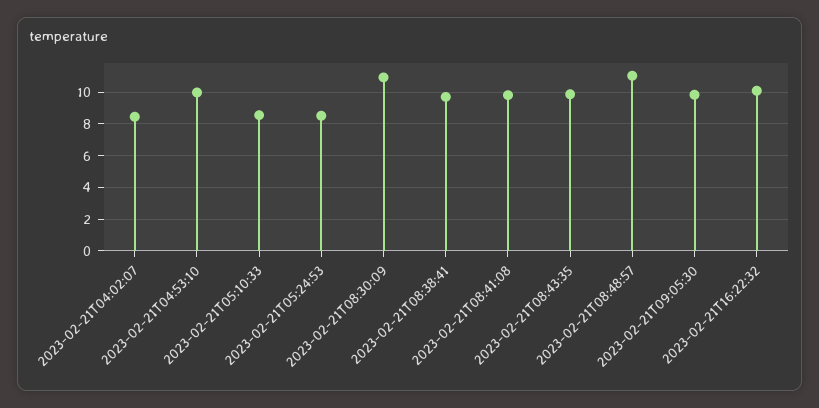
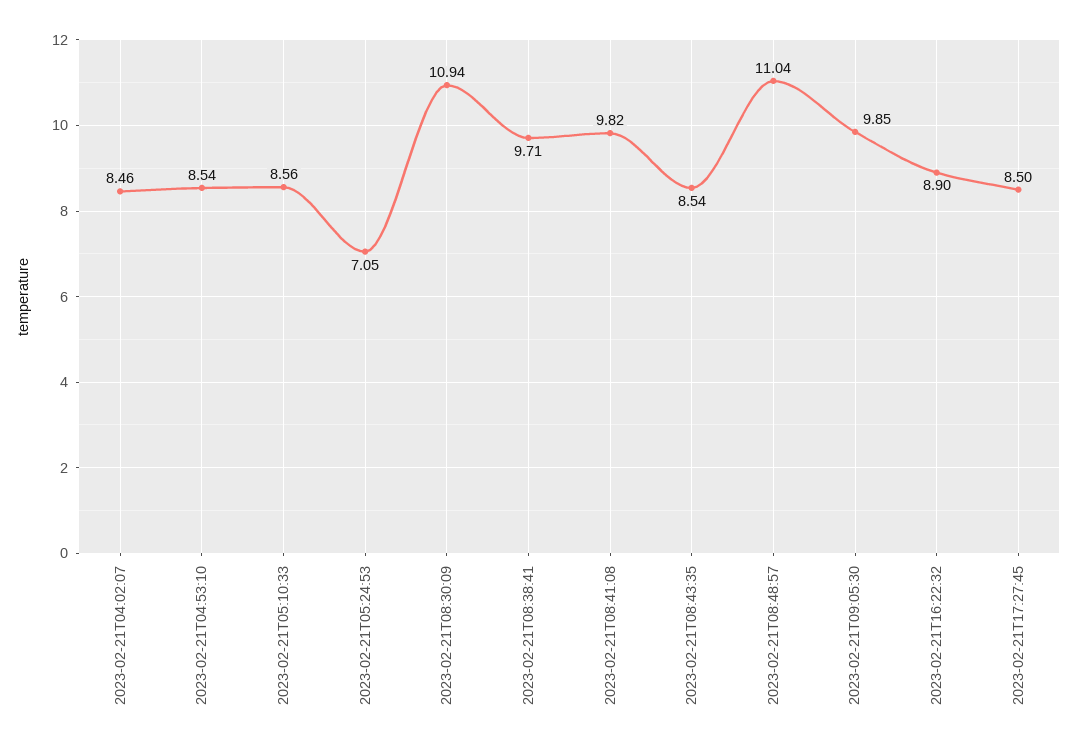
2023-02-21T04:53:10: 10 -> 8.54
2023-02-21T05:24:53: 8.5 -> 7.05
2023-02-21T08:43:35: 10 -> 8.54
2023-02-21T16:22:32: 10 -> 8.9
2023-02-21T17:27:45: none -> 8.5

